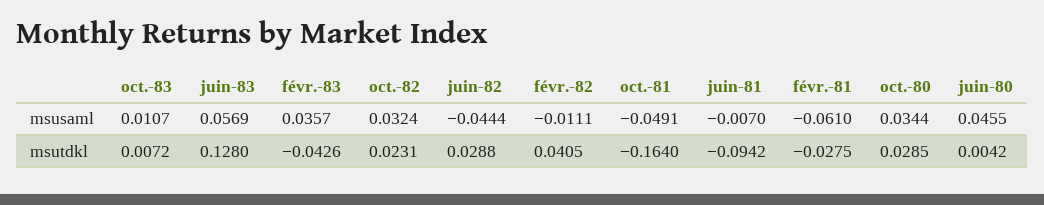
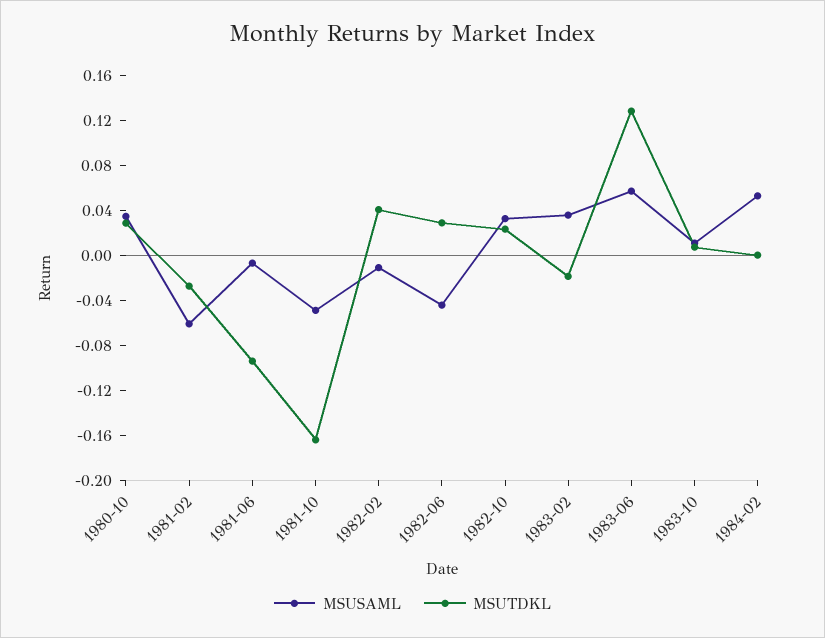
msusaml, juin-80: 0.0455 -> none
msutdkl, févr.-83: -0.0426 -> -0.02
msutdkl, juin-80: 0.0042 -> none
msusaml, 1984-02: none -> 0.05
msutdkl, 1984-02: none -> 0

